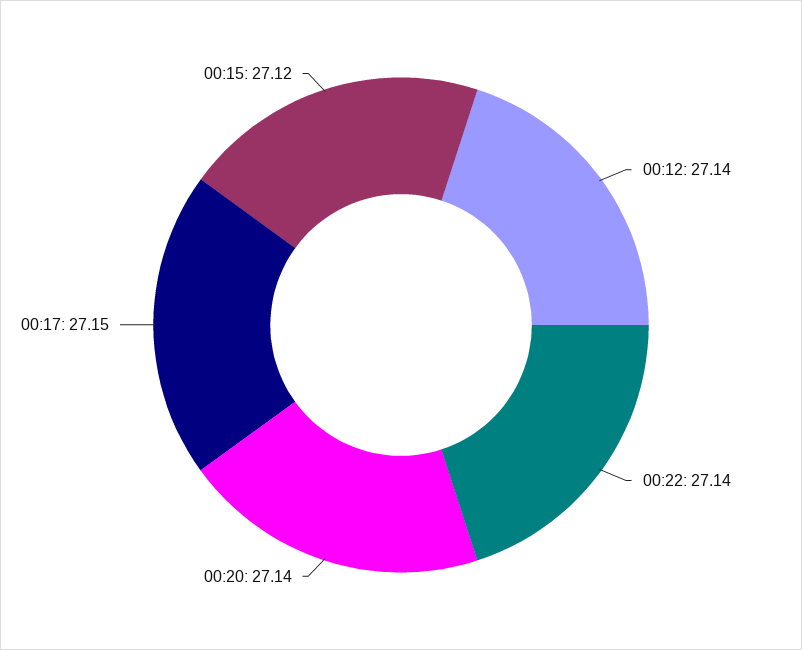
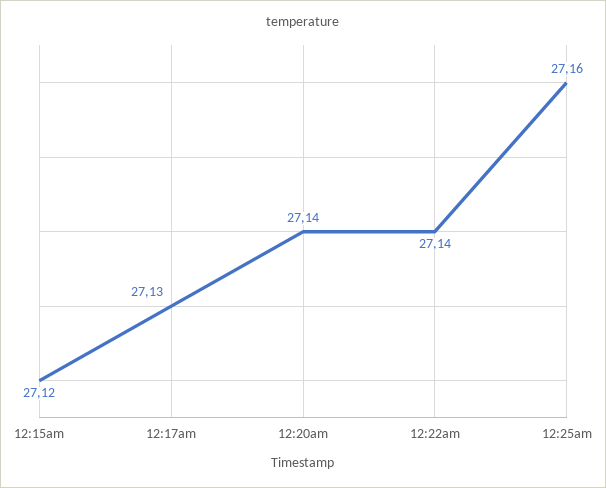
00:12: 27.14 -> none
00:17: 27.15 -> 27.13
12:25am: none -> 27.16

